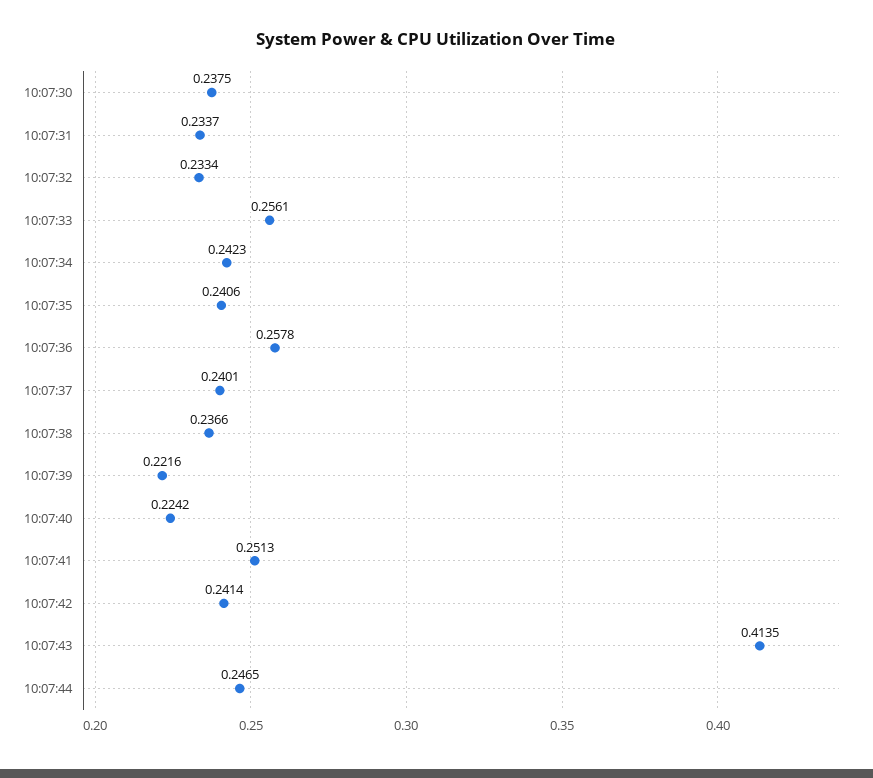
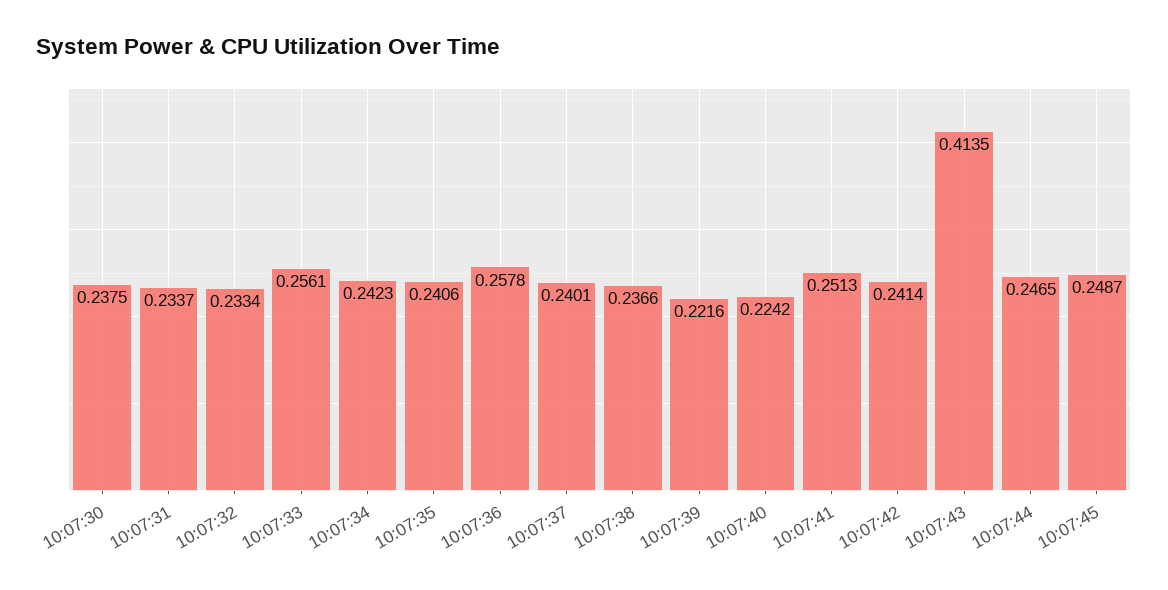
10:07:45: none -> 0.2487

